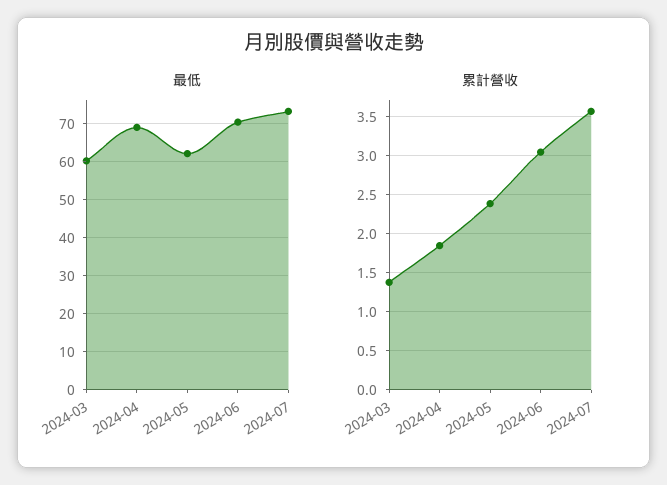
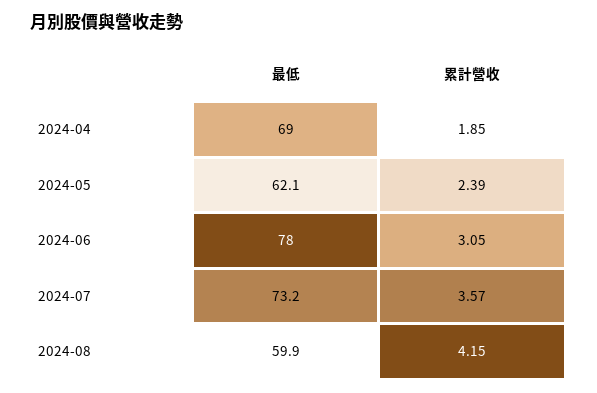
最低, 2024-03: 60 -> none
最低, 2024-06: 70 -> 78
累計營收, 2024-03: 1.4 -> none
最低, 2024-08: none -> 59.9
累計營收, 2024-08: none -> 4.15

